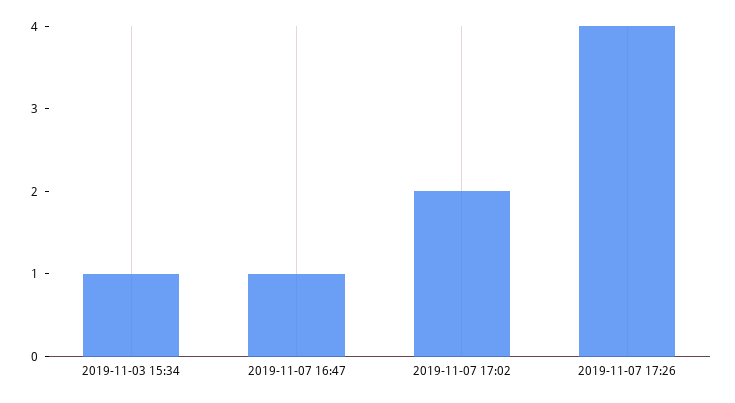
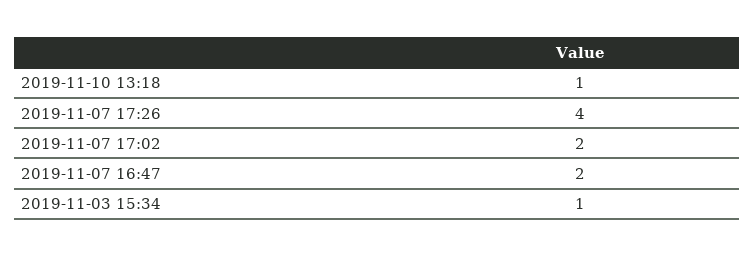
2019-11-07 16:47: 1 -> 2
2019-11-10 13:18: none -> 1

